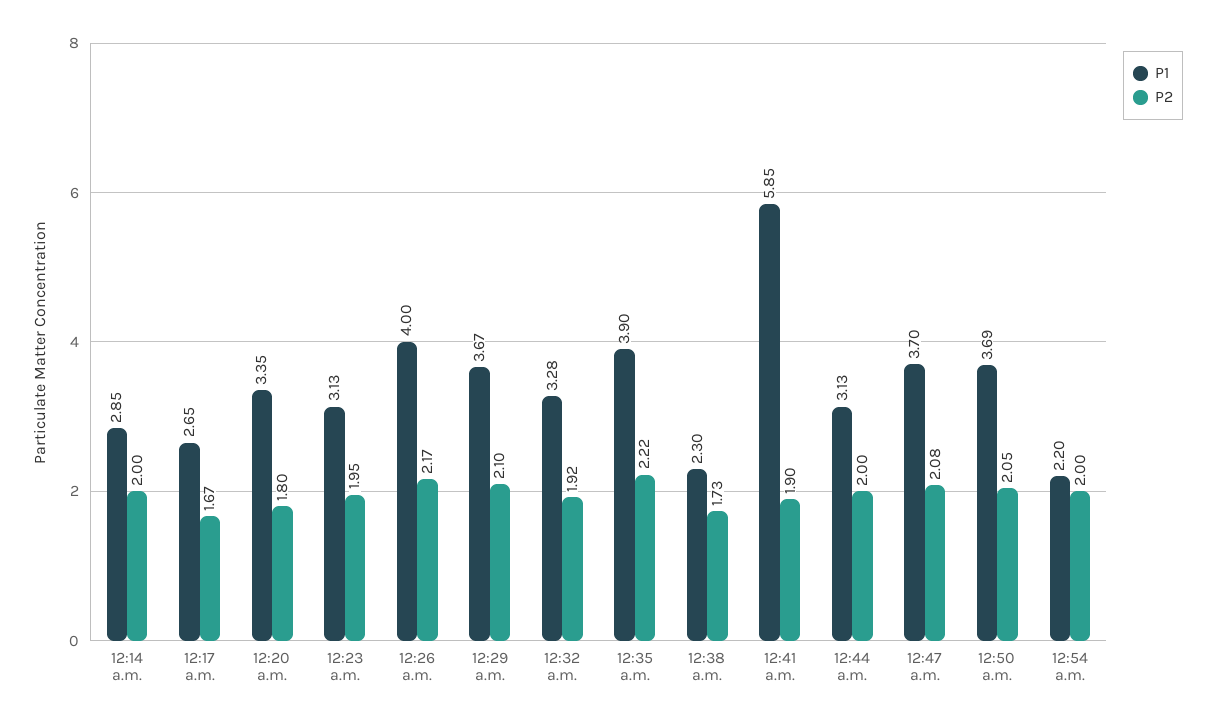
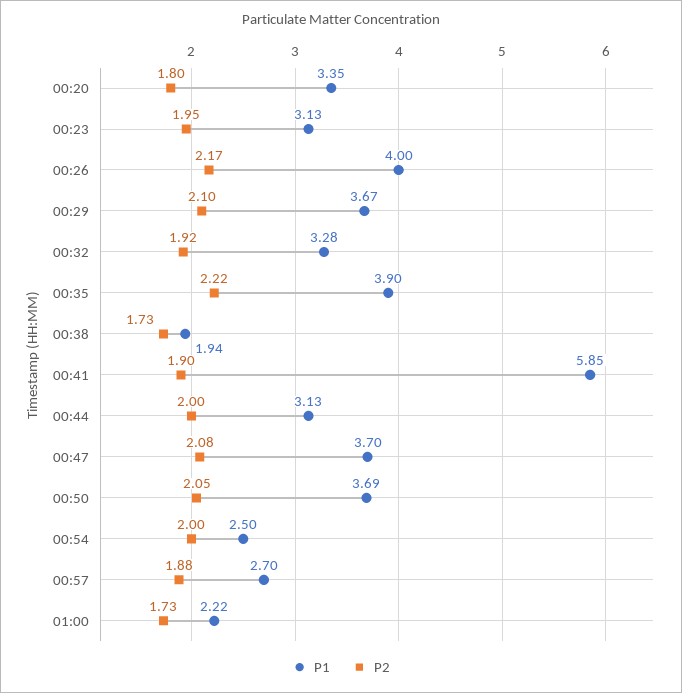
P1, 12:14 a.m.: 2.85 -> none
P2, 12:14 a.m.: 2 -> none
P1, 12:17 a.m.: 2.65 -> none
P2, 12:17 a.m.: 1.67 -> none
P1, 12:38 a.m.: 2.3 -> 1.94
P1, 12:54 a.m.: 2.2 -> 2.5
P1, 00:57: none -> 2.7
P2, 00:57: none -> 1.88
P1, 01:00: none -> 2.22
P2, 01:00: none -> 1.73

